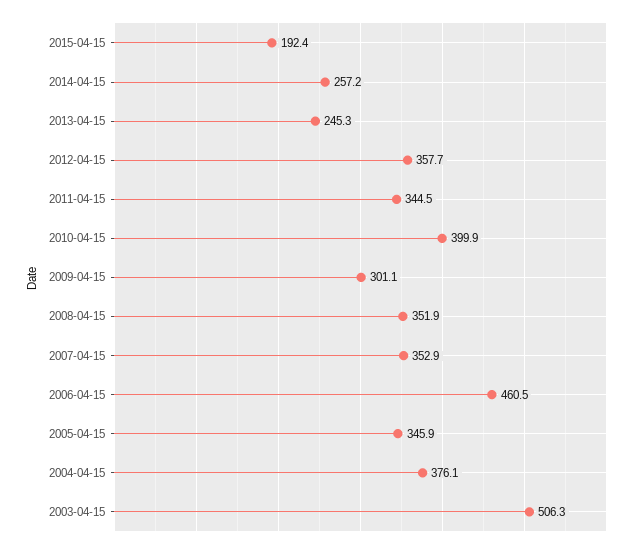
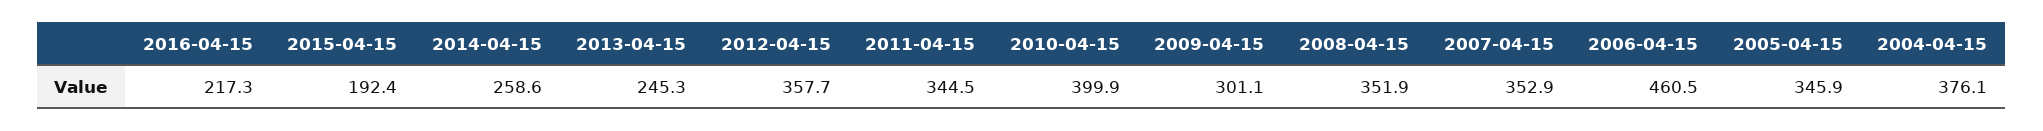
2014-04-15: 257.2 -> 258.6
2003-04-15: 506.3 -> none
2016-04-15: none -> 217.3

